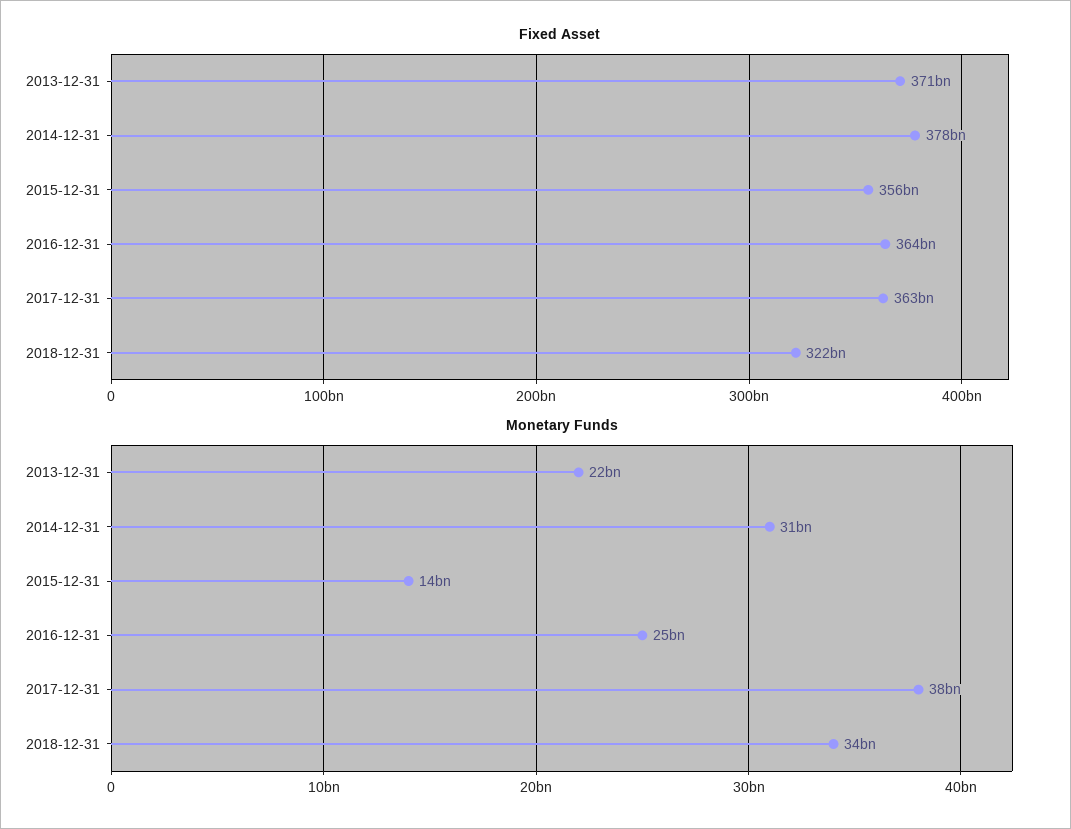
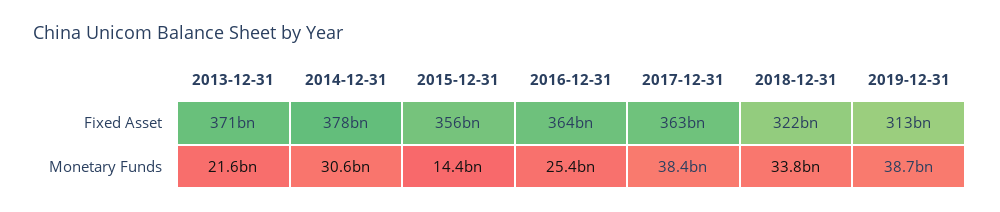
Fixed Asset, 2019-12-31: none -> 313000000000
Monetary Funds, 2019-12-31: none -> 38700000000

